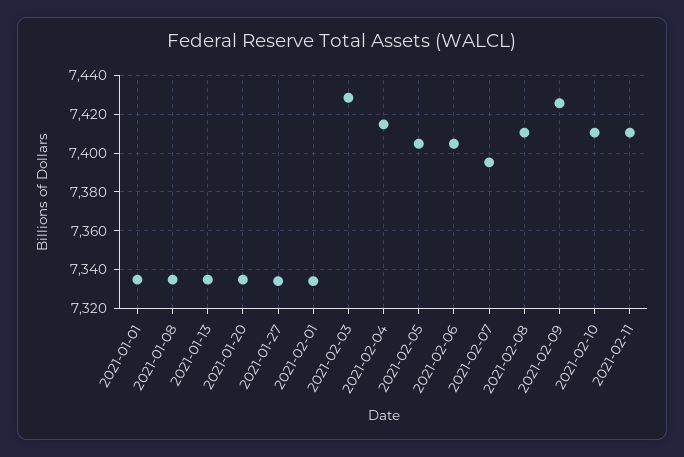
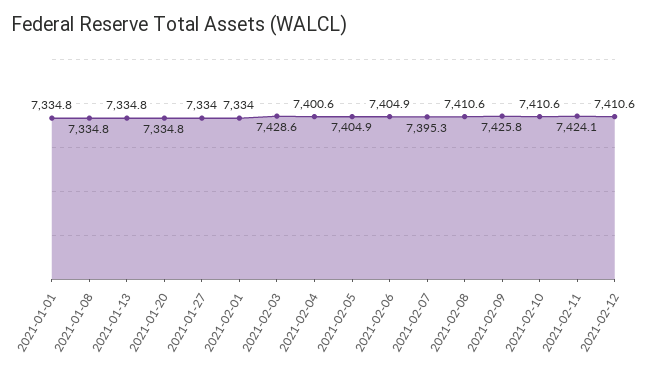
2021-02-04: 7415 -> 7400.6
2021-02-11: 7410 -> 7424.1
2021-02-12: none -> 7410.6

